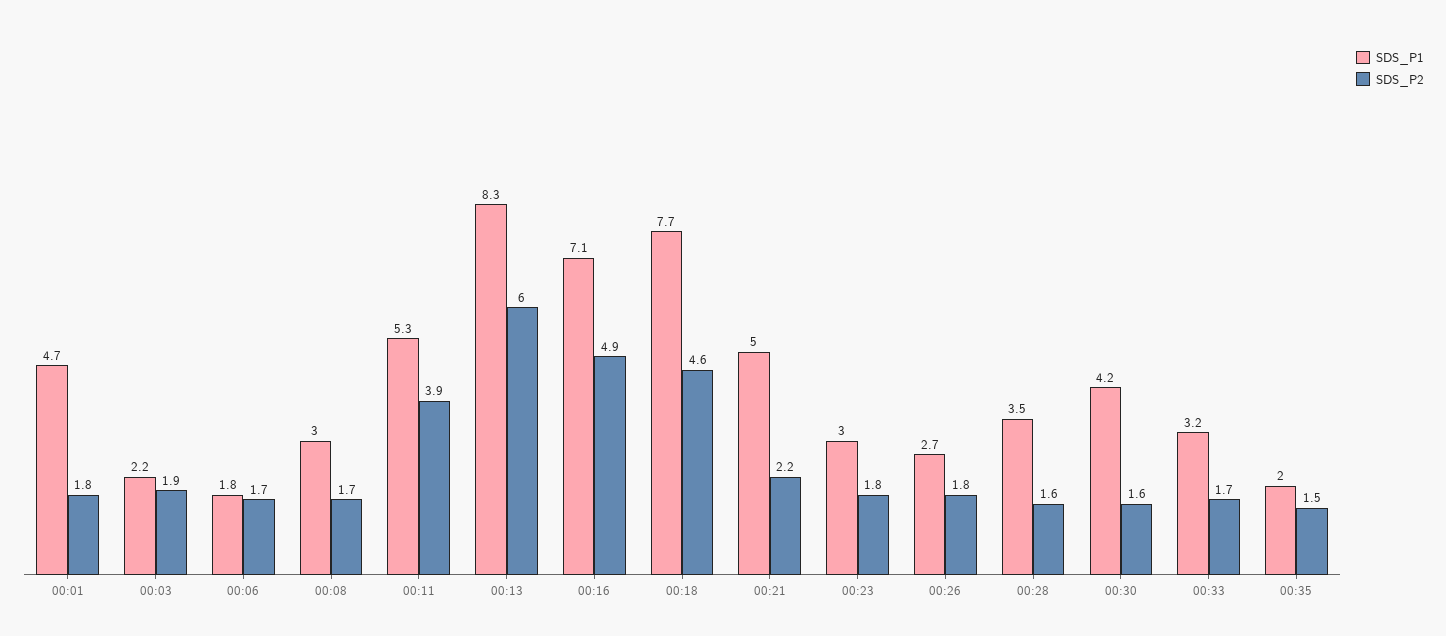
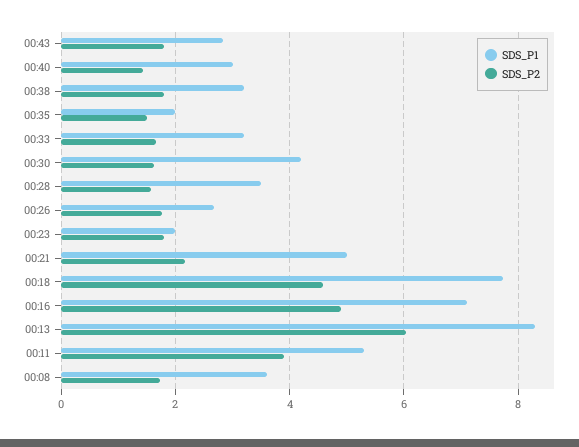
SDS_P1, 00:01: 4.7 -> none
SDS_P2, 00:01: 1.8 -> none
SDS_P1, 00:03: 2.2 -> none
SDS_P2, 00:03: 1.9 -> none
SDS_P1, 00:06: 1.8 -> none
SDS_P2, 00:06: 1.7 -> none
SDS_P1, 00:08: 3 -> 3.6
SDS_P1, 00:23: 3 -> 2
SDS_P1, 00:43: none -> 2.8
SDS_P2, 00:43: none -> 1.8
SDS_P1, 00:40: none -> 3
SDS_P2, 00:40: none -> 1.4
SDS_P1, 00:38: none -> 3.2
SDS_P2, 00:38: none -> 1.8

